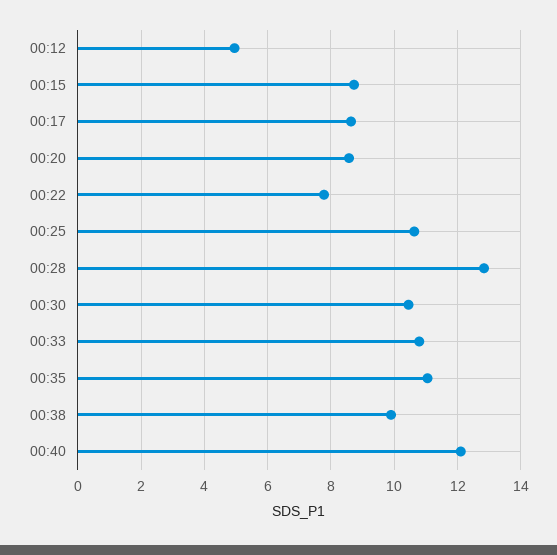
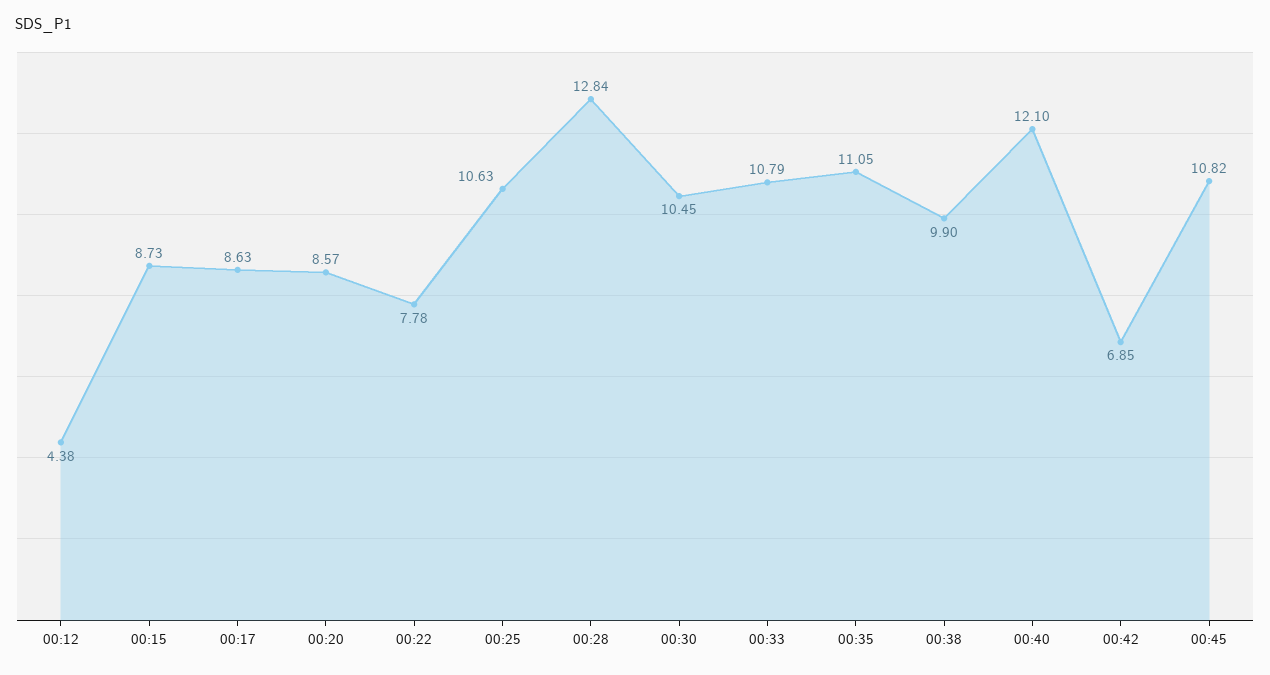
00:12: 5 -> 4.38
00:42: none -> 6.85
00:45: none -> 10.82

